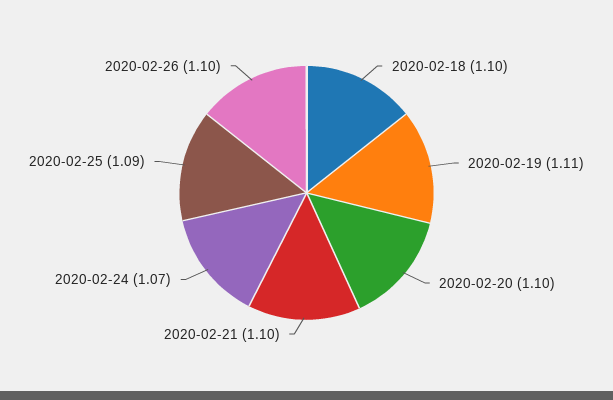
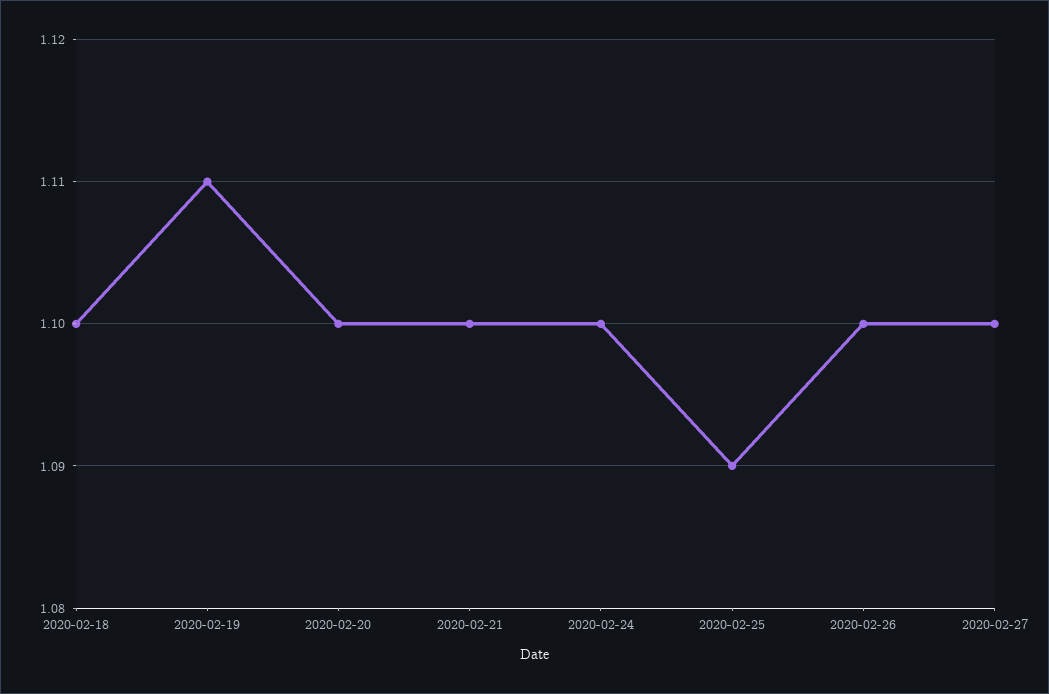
2020-02-24: 1.07 -> 1.1
2020-02-27: none -> 1.1

